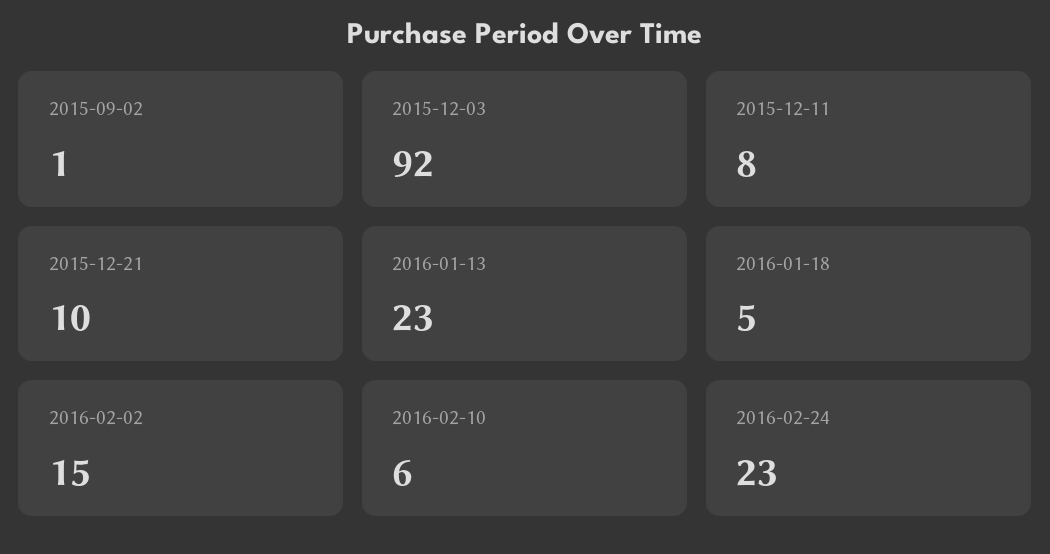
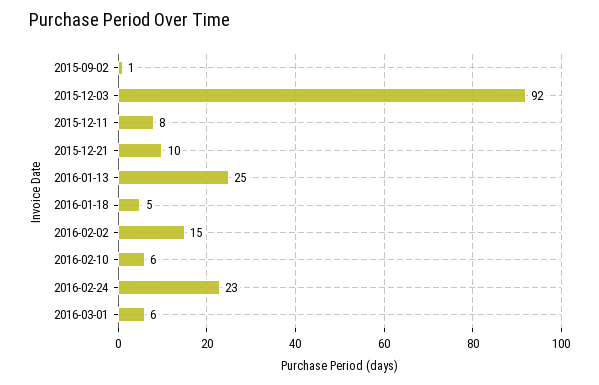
2016-01-13: 23 -> 25
2016-03-01: none -> 6

